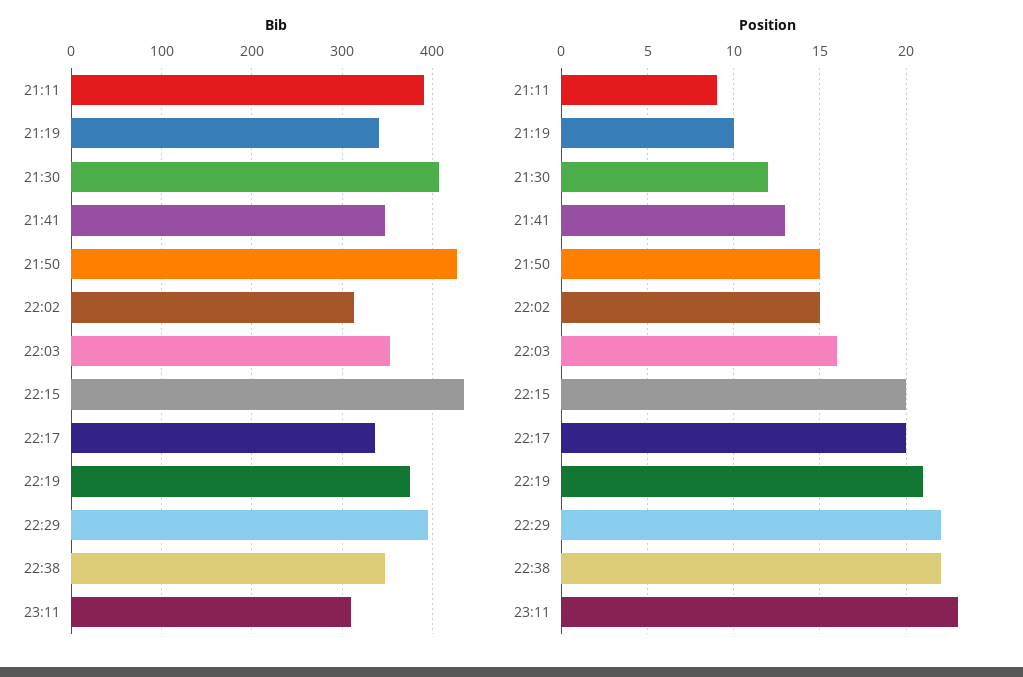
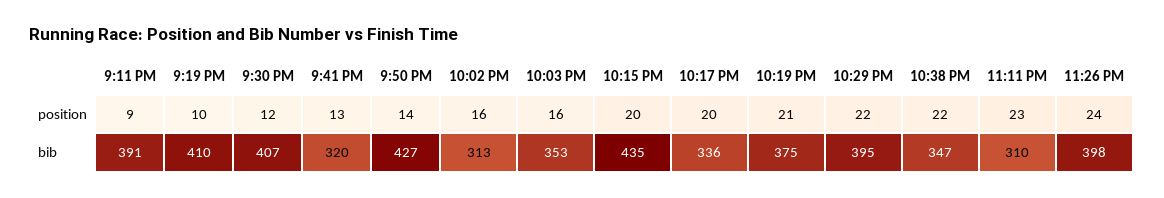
Bib, 21:19: 340 -> 410
Bib, 21:41: 350 -> 320
Position, 21:50: 15 -> 14
Position, 22:02: 15 -> 16
Position, 11:26 PM: none -> 24
Bib, 11:26 PM: none -> 398

